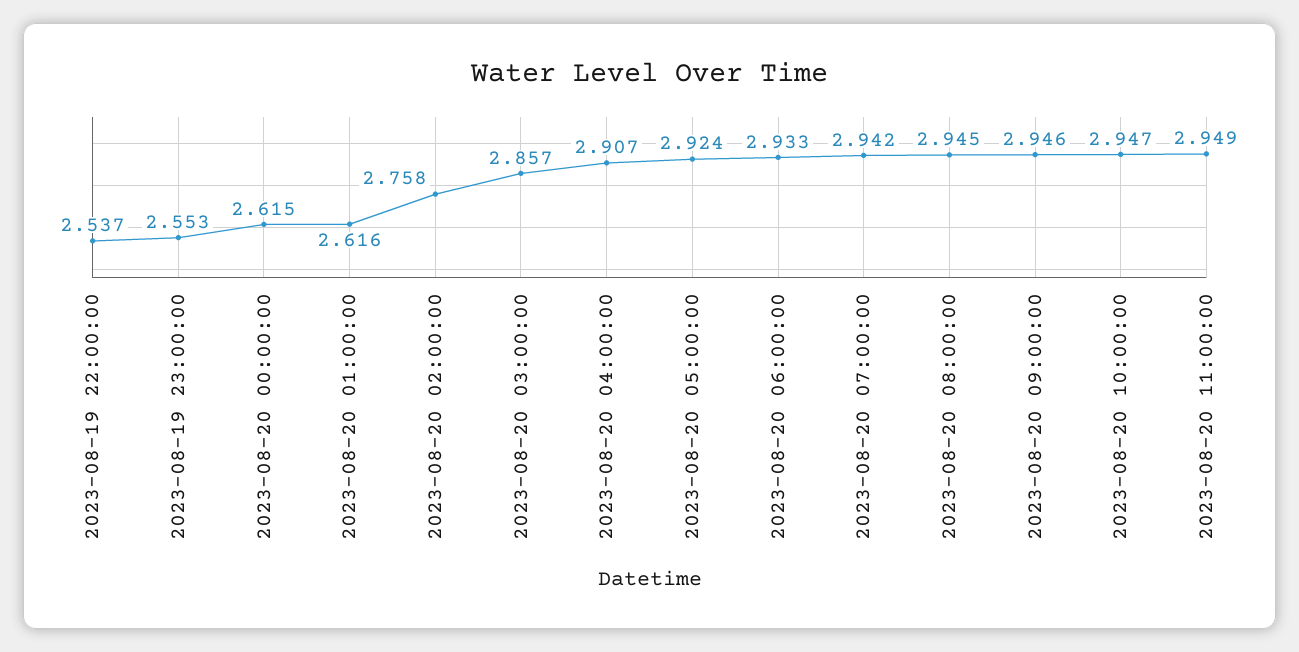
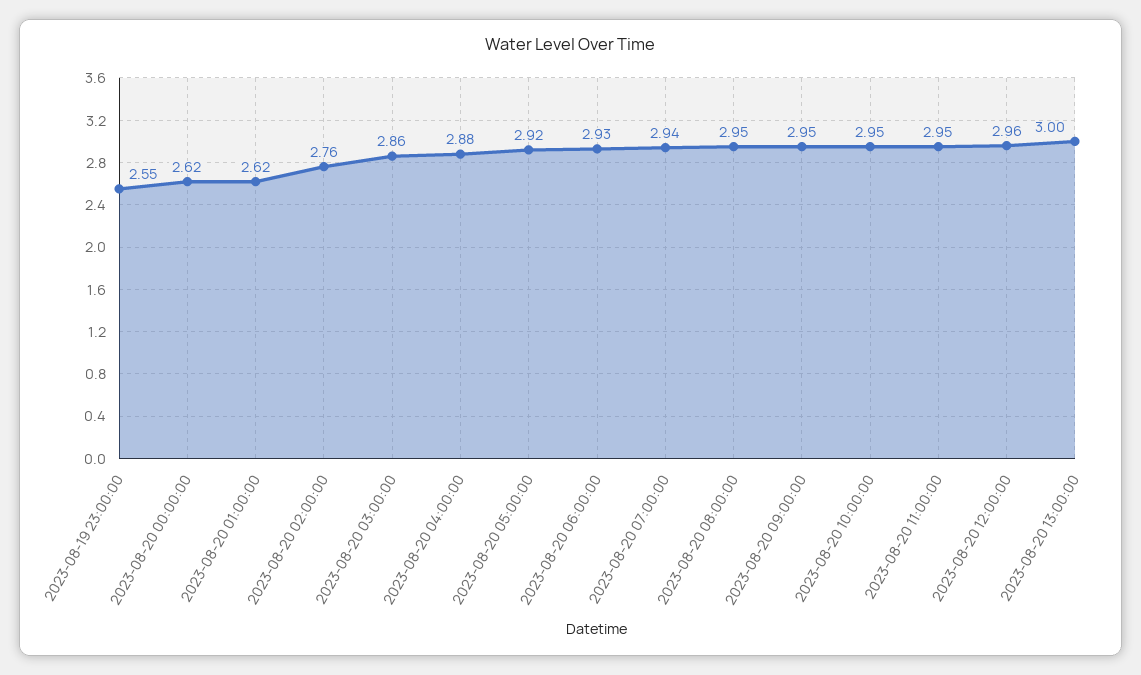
2023-08-19 22:00:00: 2.537 -> none
2023-08-20 04:00:00: 2.907 -> 2.88
2023-08-20 12:00:00: none -> 2.96
2023-08-20 13:00:00: none -> 3

